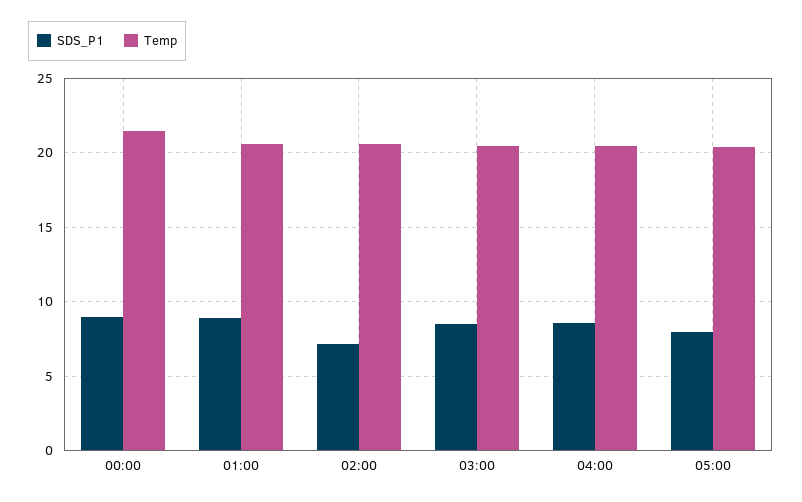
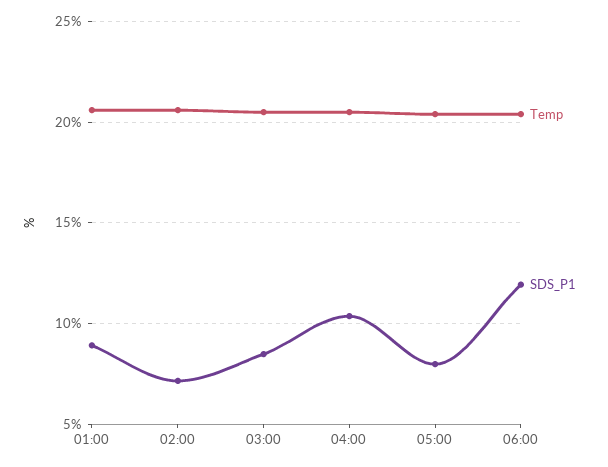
SDS_P1, 00:00: 9 -> none
Temp, 00:00: 21.5 -> none
SDS_P1, 04:00: 8.5 -> 10.5
Temp, 06:00: none -> 20.5
SDS_P1, 06:00: none -> 12

